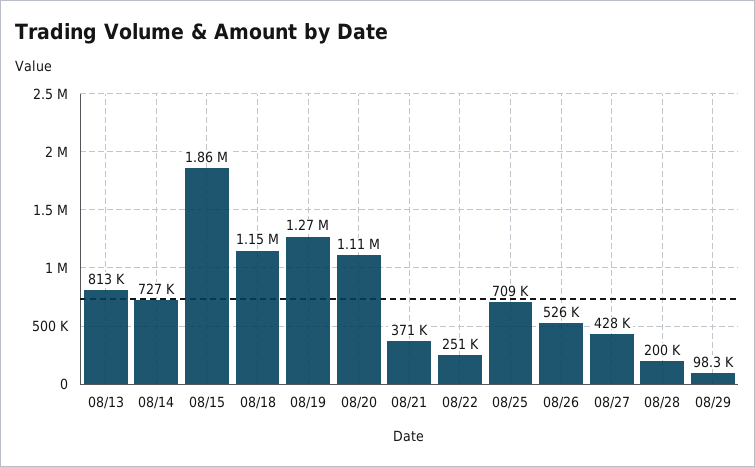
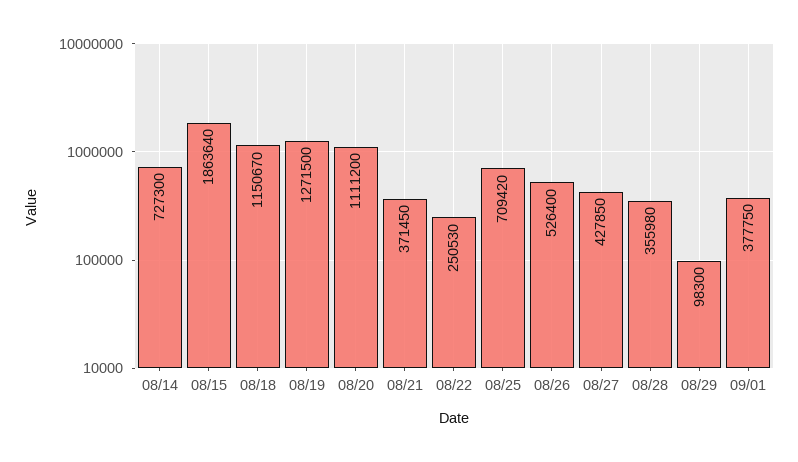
08/13: 813000 -> none
08/28: 200000 -> 355980
09/01: none -> 377750

